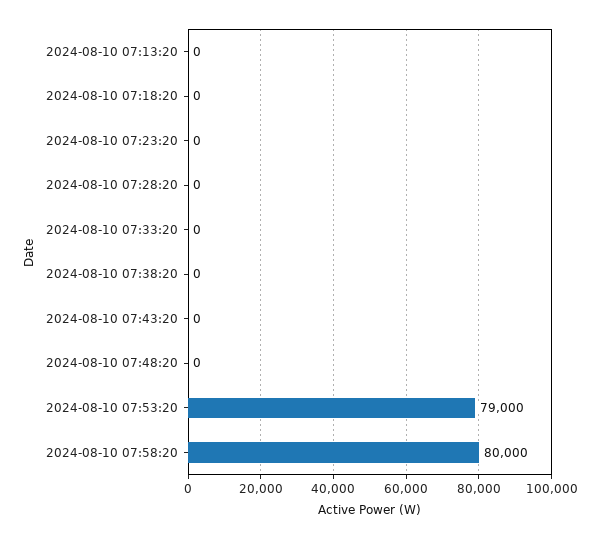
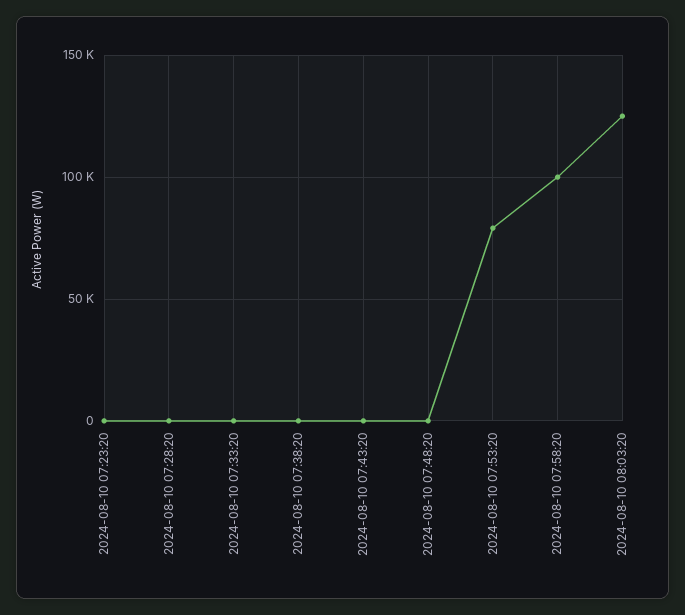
2024-08-10 07:13:20: 0 -> none
2024-08-10 07:18:20: 0 -> none
2024-08-10 07:58:20: 80000 -> 100000
2024-08-10 08:03:20: none -> 125000

